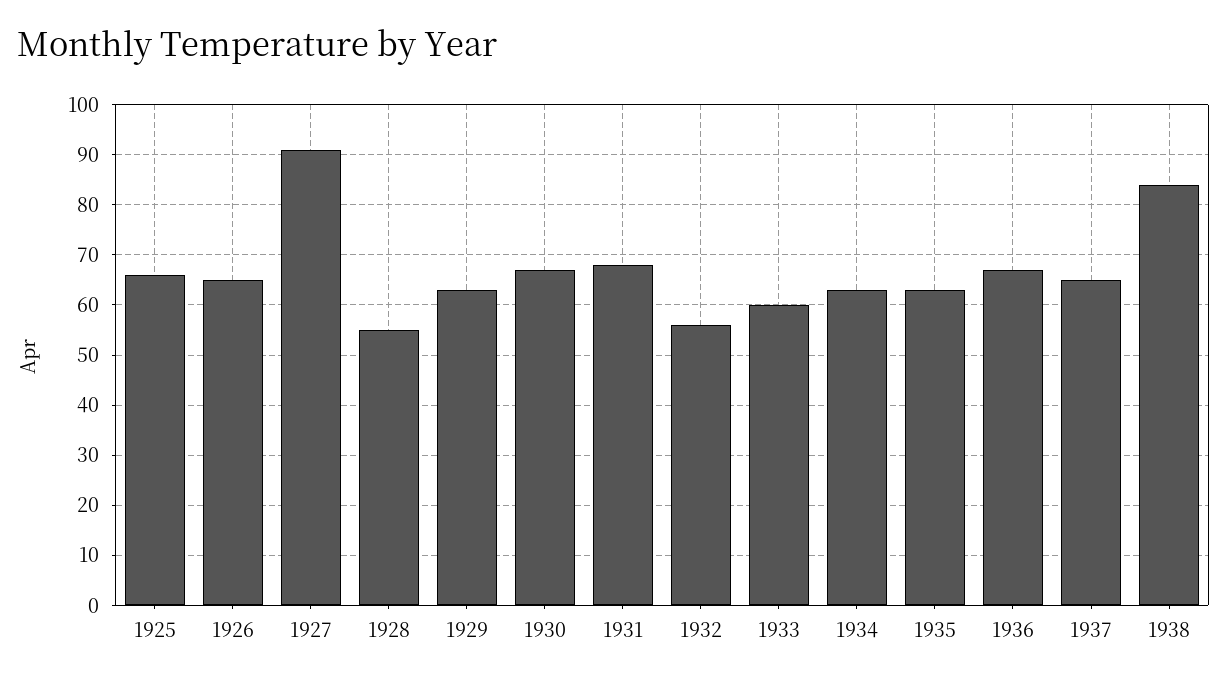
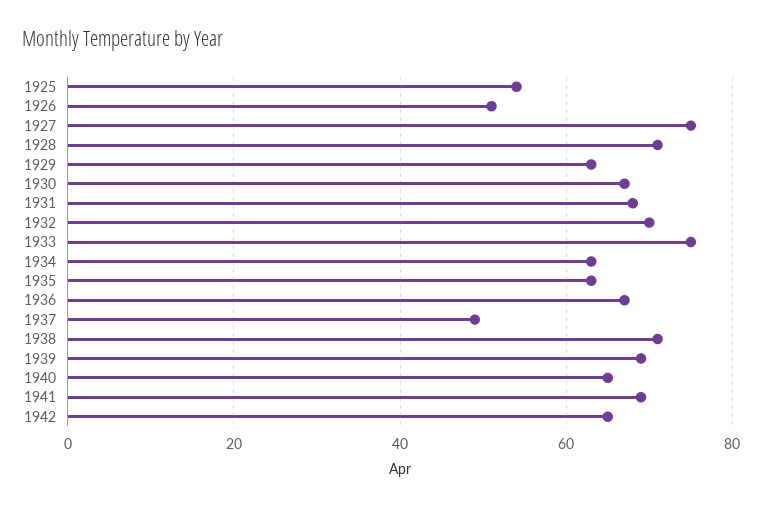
1925: 65 -> 55
1926: 65 -> 50
1927: 90 -> 75
1928: 55 -> 70
1932: 55 -> 70
1933: 60 -> 75
1937: 65 -> 50
1938: 85 -> 70
1939: none -> 70
1940: none -> 65
1941: none -> 70
1942: none -> 65

